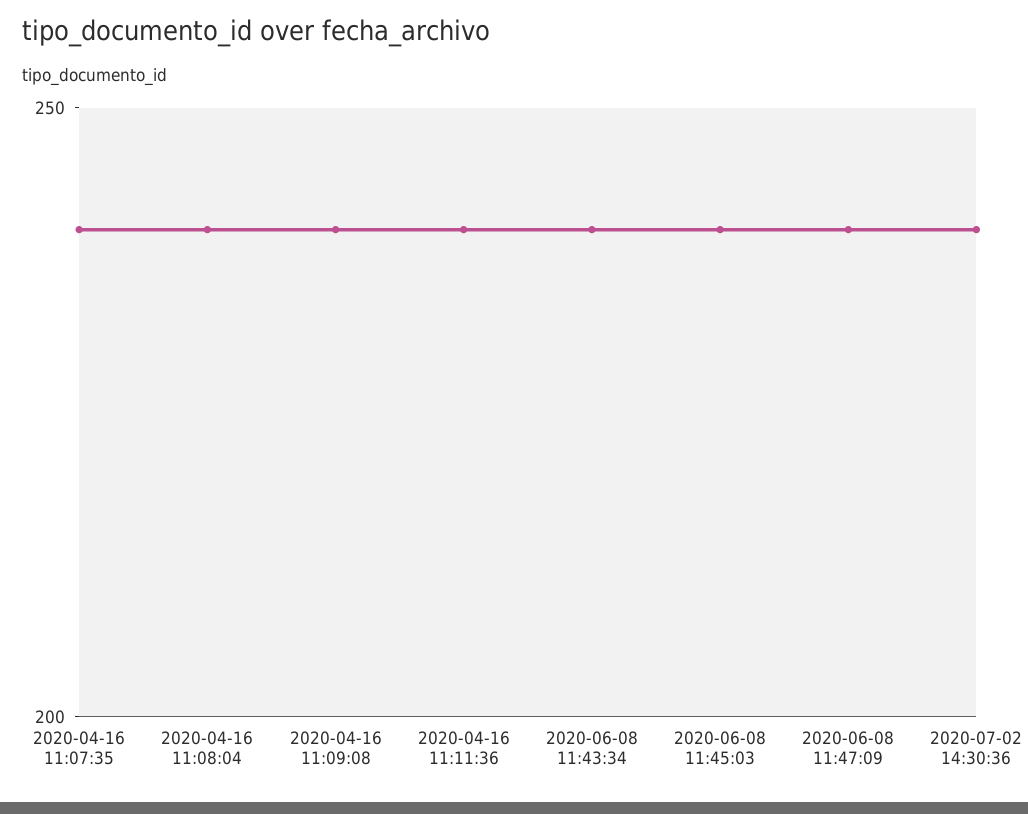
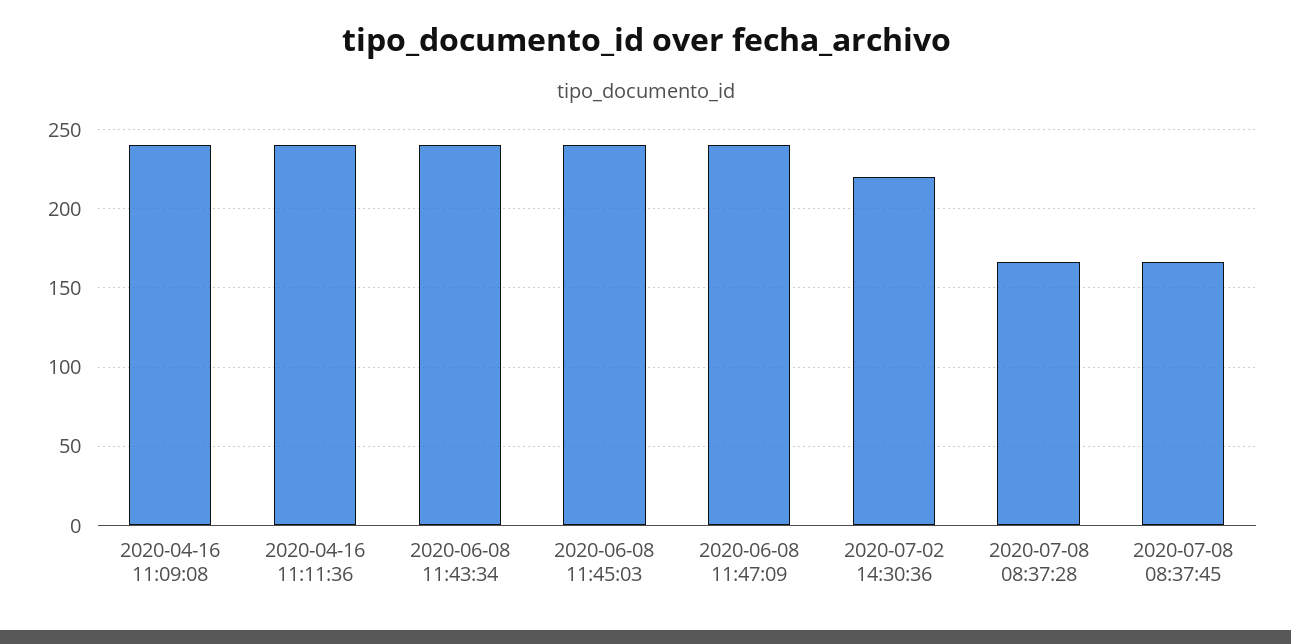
2020-04-16 11:07:35: 240 -> none
2020-04-16 11:08:04: 240 -> none
2020-07-02 14:30:36: 240 -> 220
2020-07-08 08:37:28: none -> 165
2020-07-08 08:37:45: none -> 165

